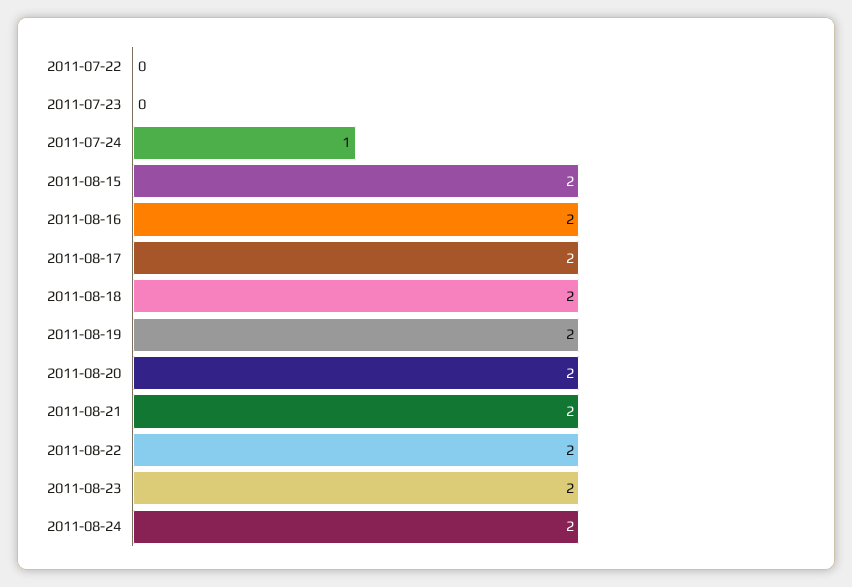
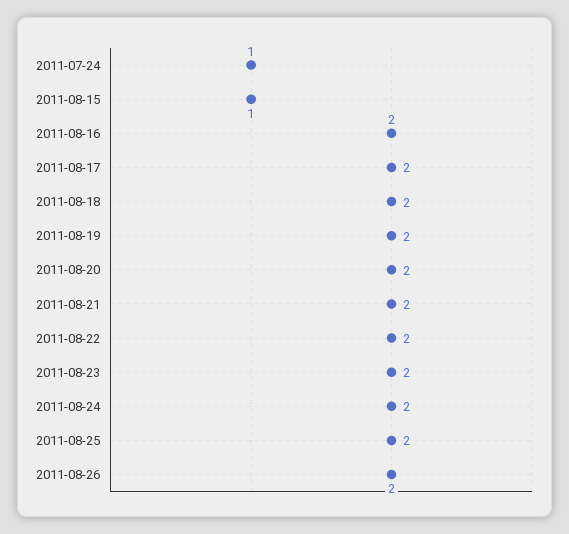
2011-07-22: 0 -> none
2011-07-23: 0 -> none
2011-08-15: 2 -> 1
2011-08-25: none -> 2
2011-08-26: none -> 2

